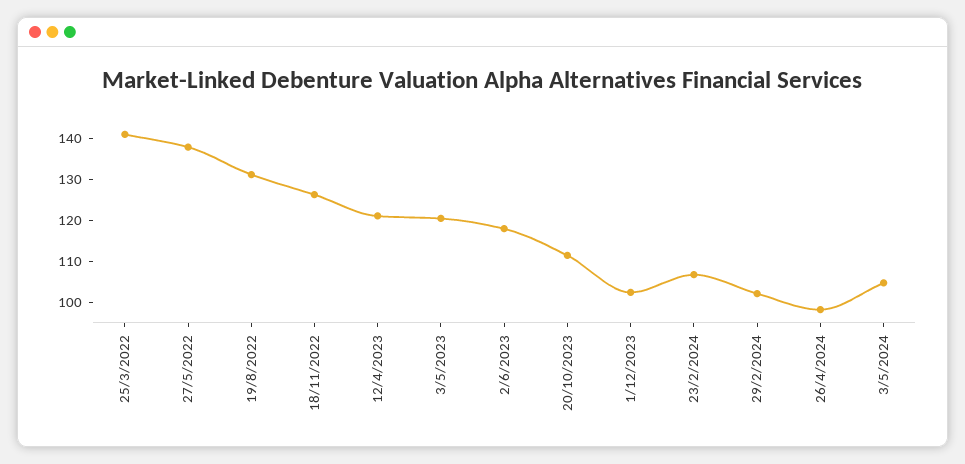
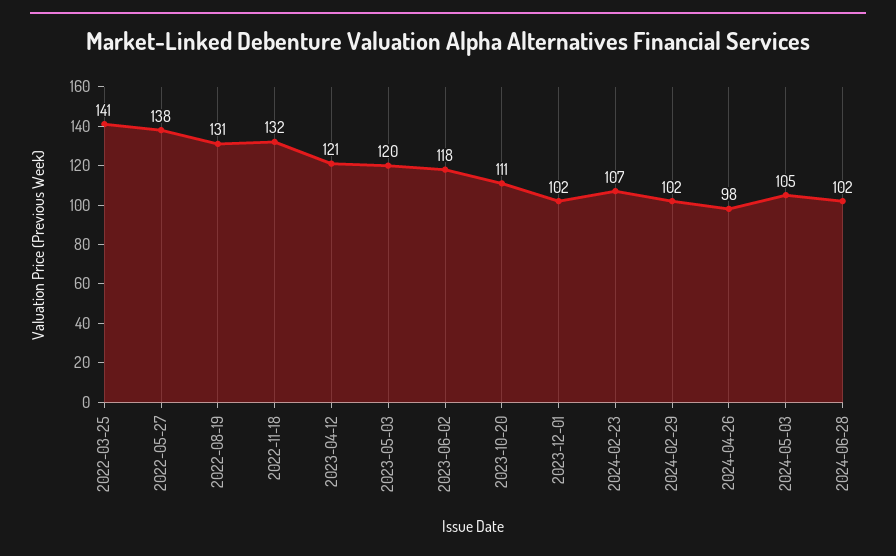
18/11/2022: 126 -> 132
2024-06-28: none -> 102

